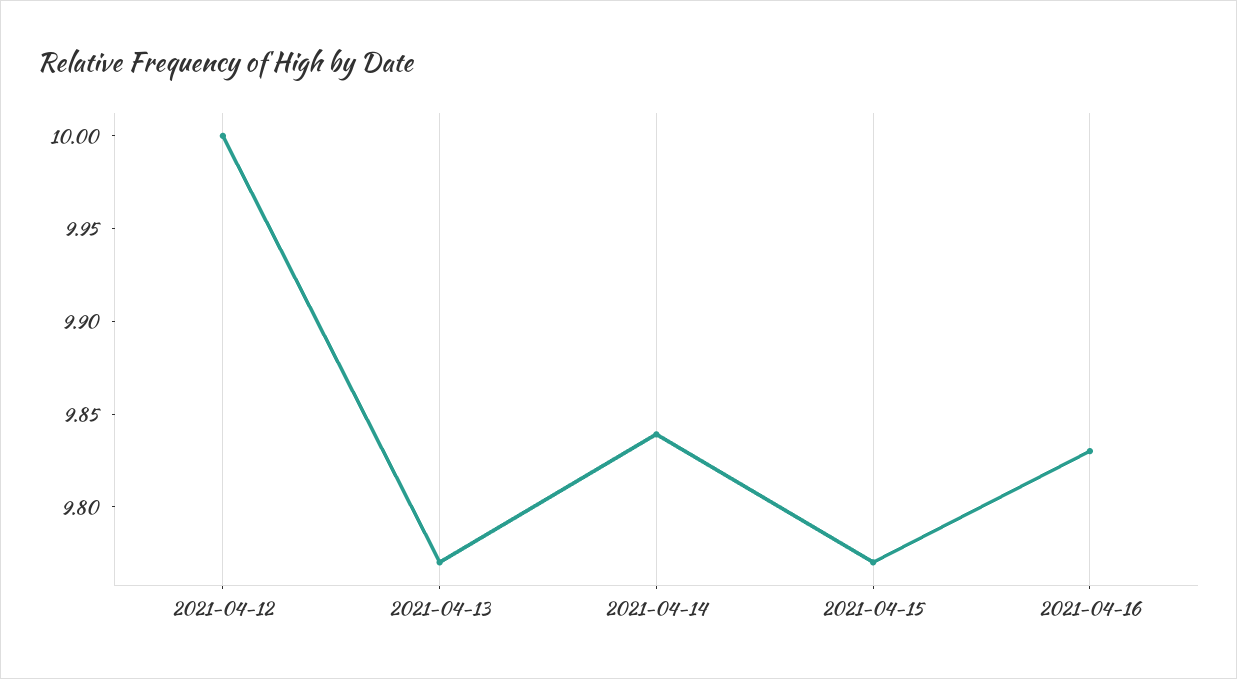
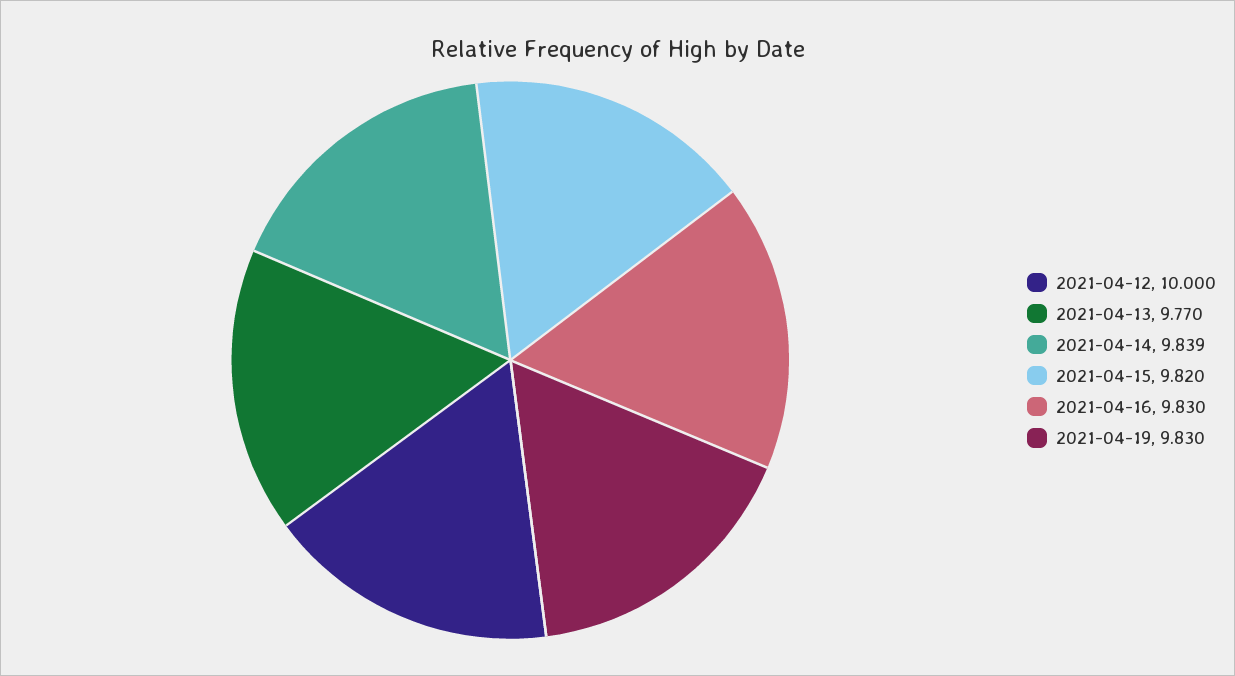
2021-04-15: 9.77 -> 9.82
2021-04-19: none -> 9.83

